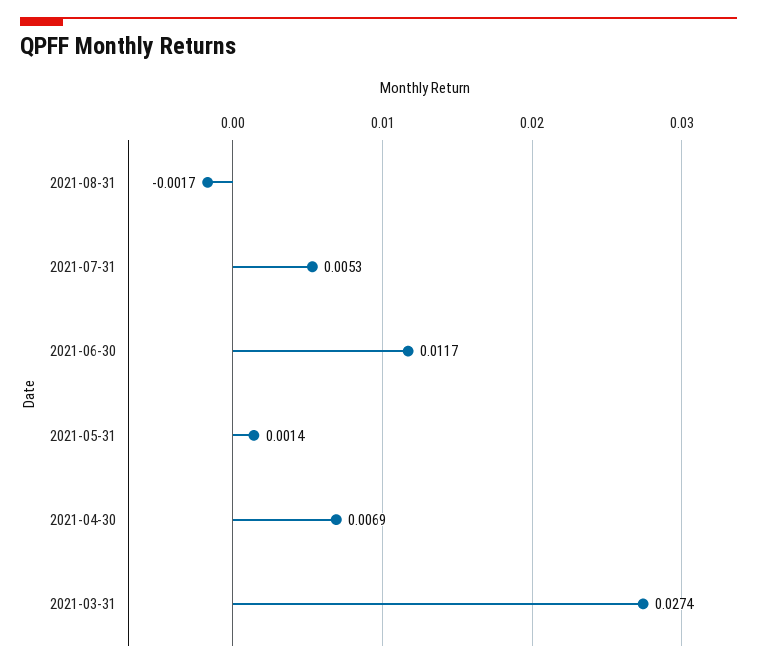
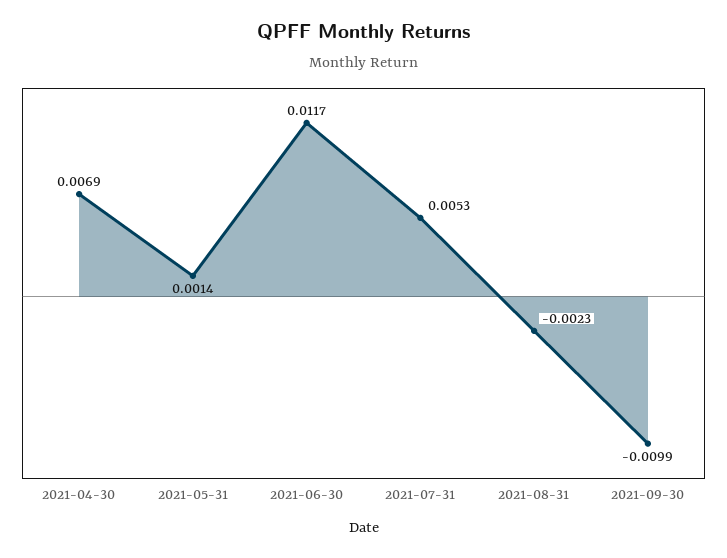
2021-08-31: -0.0017 -> -0.0023
2021-03-31: 0.0274 -> none
2021-09-30: none -> -0.0099

